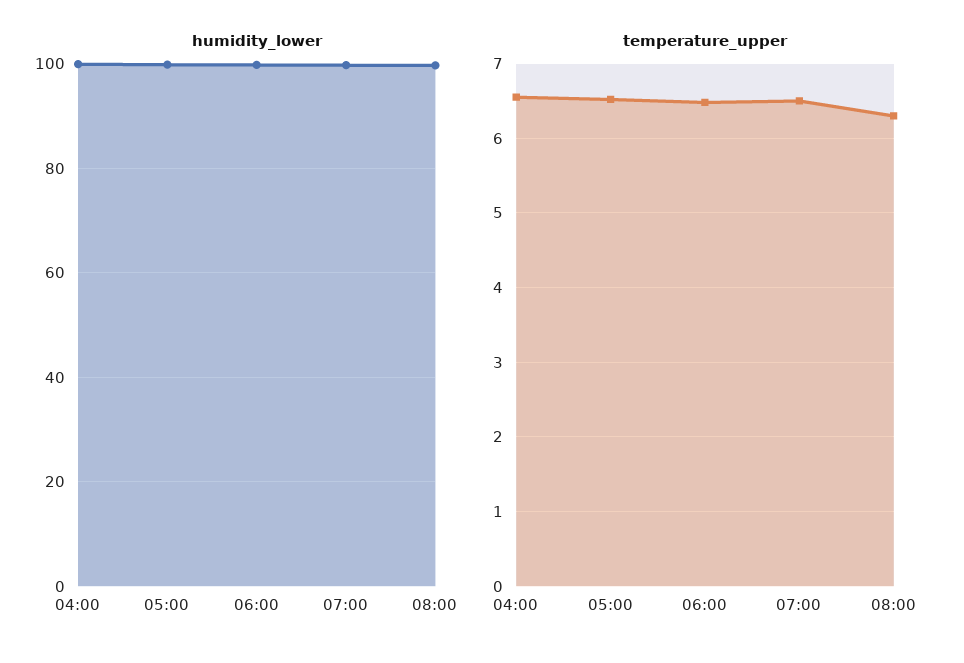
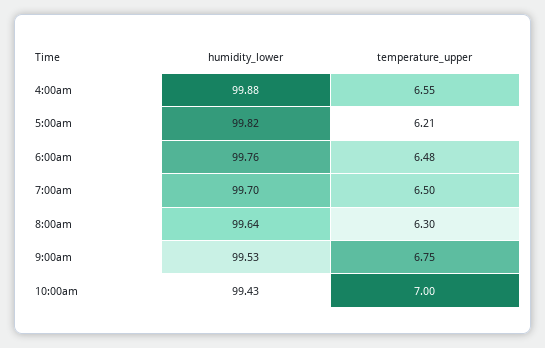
temperature_upper, 05:00: 6.5 -> 6.21
humidity_lower, 9:00am: none -> 99.53
temperature_upper, 9:00am: none -> 6.75
humidity_lower, 10:00am: none -> 99.43
temperature_upper, 10:00am: none -> 7

